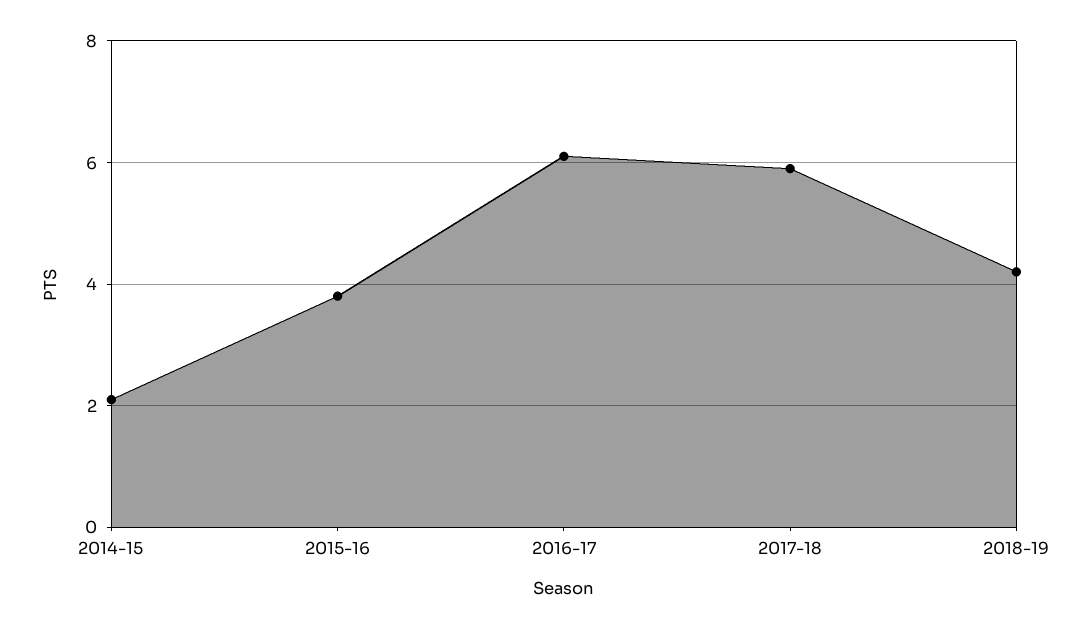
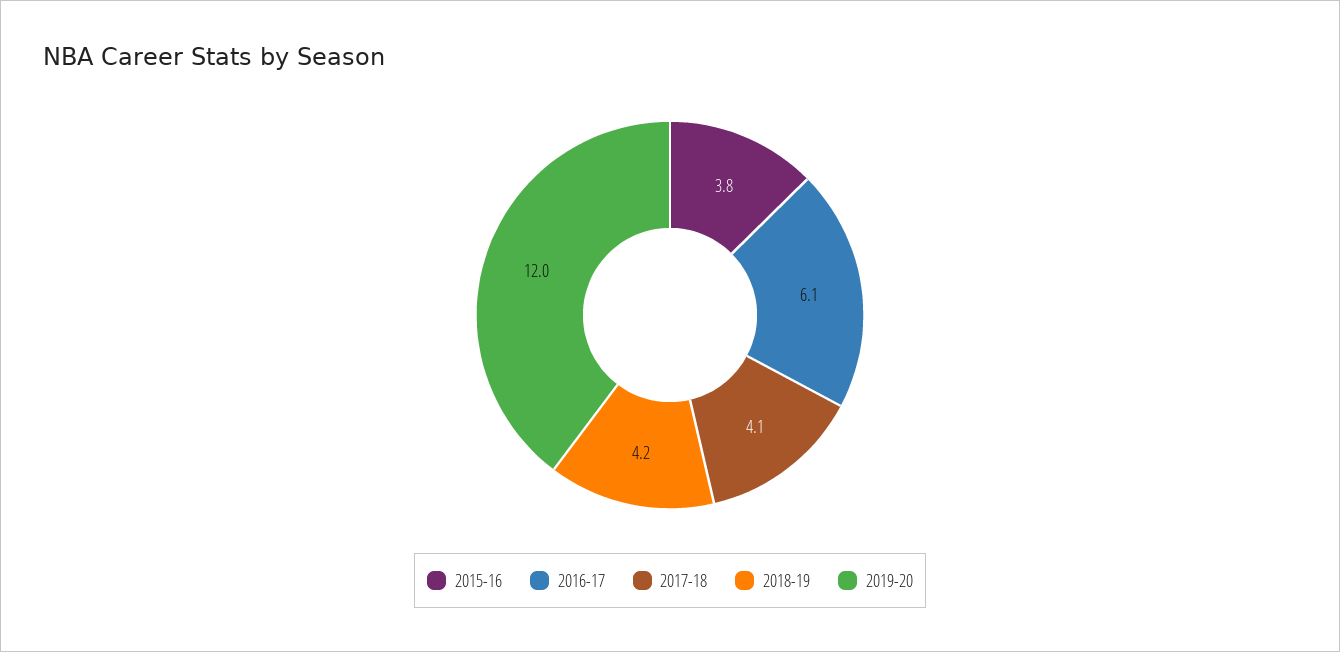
2014-15: 2 -> none
2017-18: 6 -> 4.1
2019-20: none -> 12

